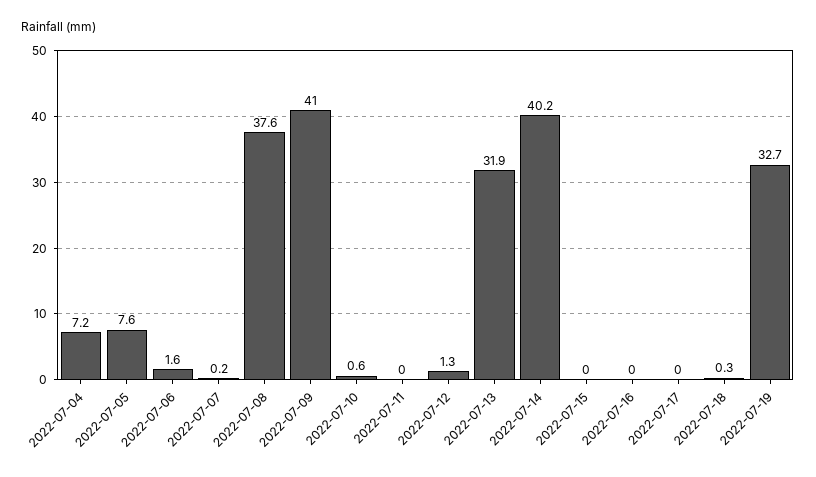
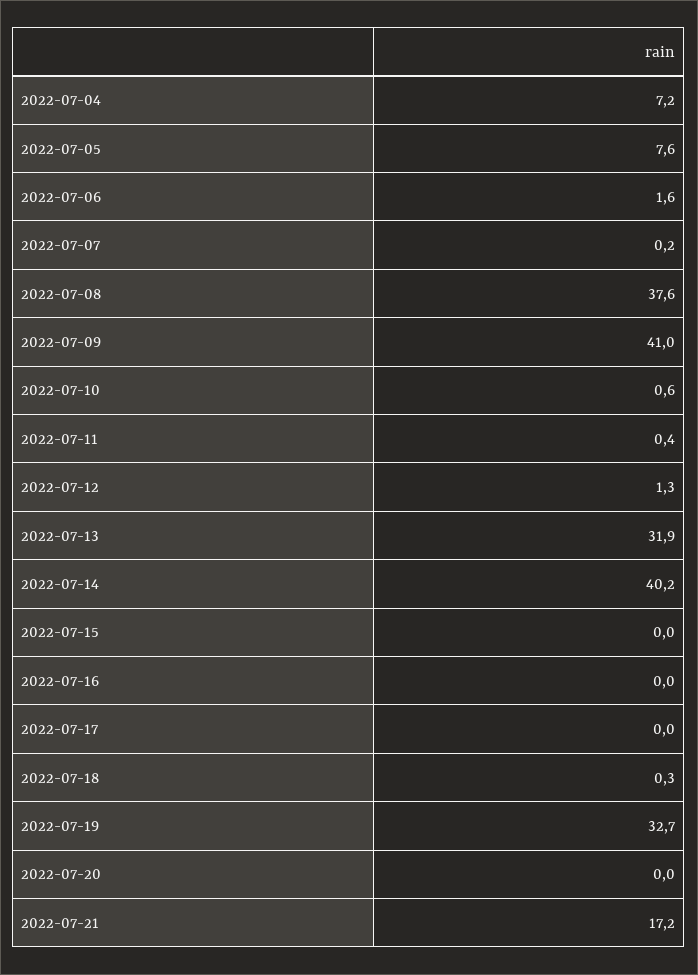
2022-07-11: 0 -> 0.4
2022-07-20: none -> 0
2022-07-21: none -> 17.2

